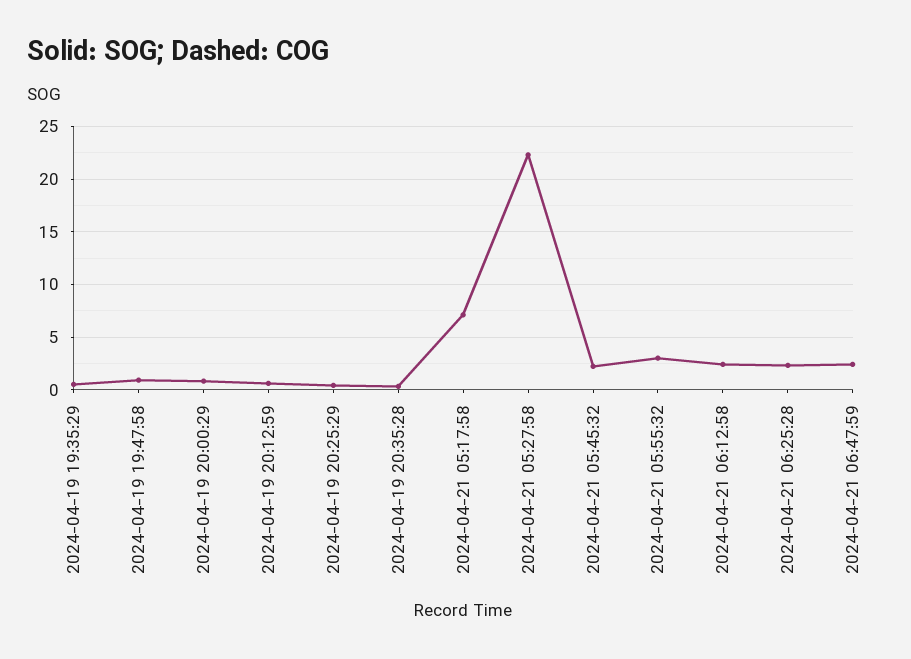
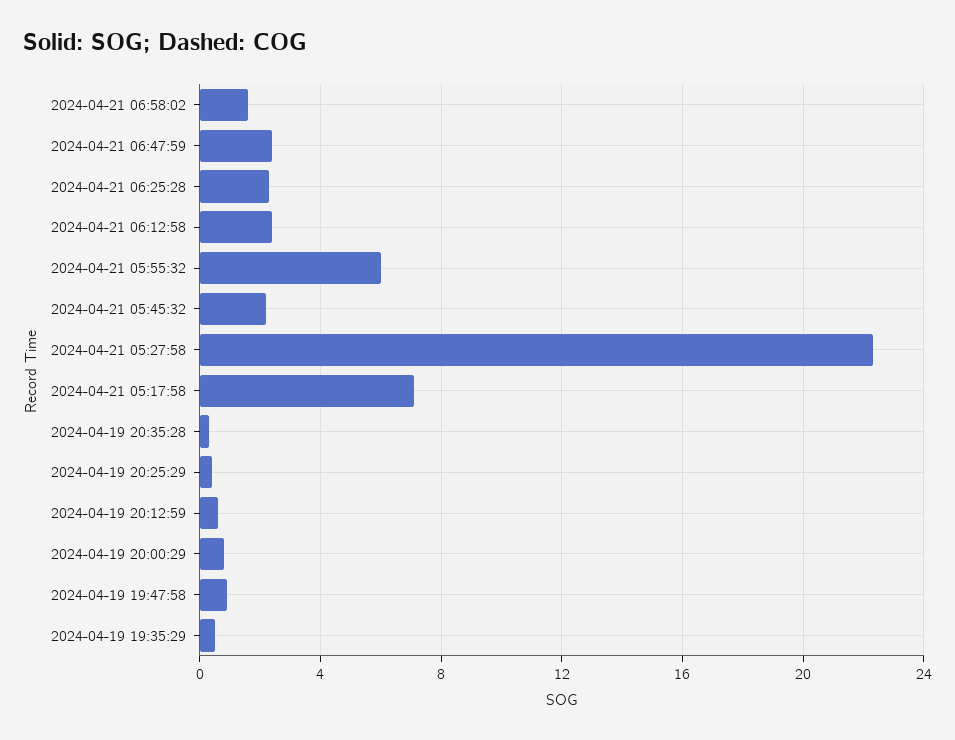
2024-04-21 05:55:32: 3 -> 6
2024-04-21 06:58:02: none -> 1.5

